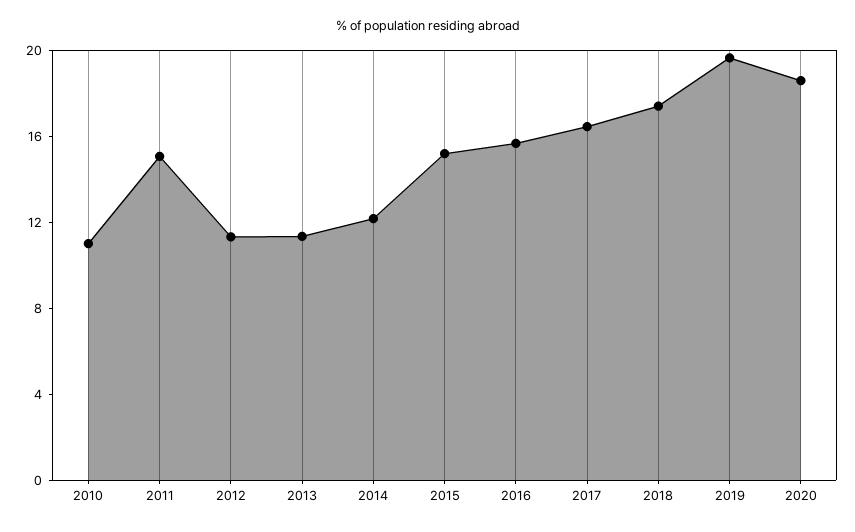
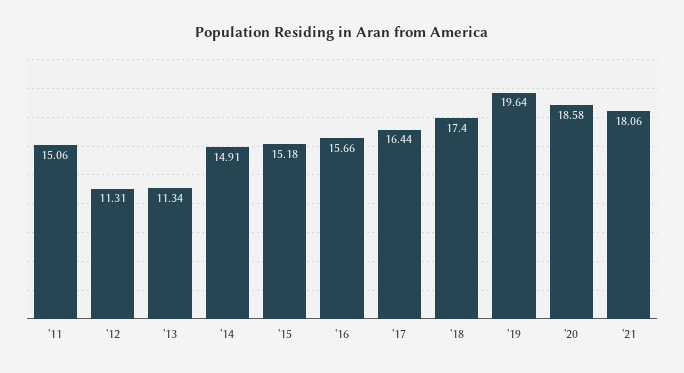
2010: 11 -> none
2014: 12 -> 14.91
'21: none -> 18.06

